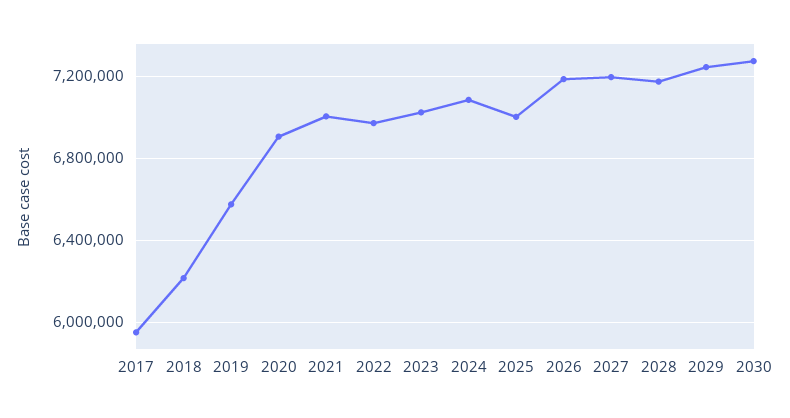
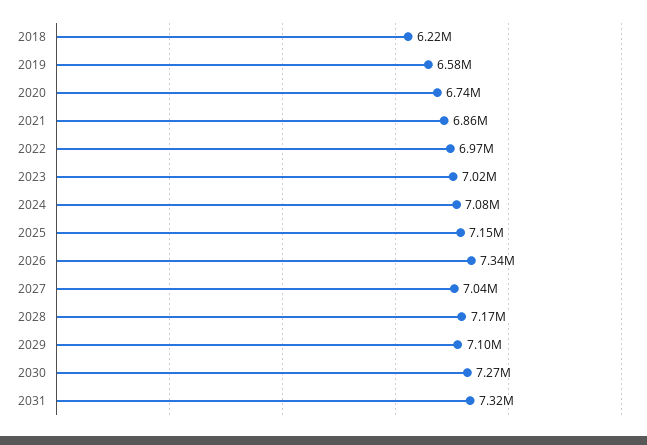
2017: 5950000 -> none
2020: 6900000 -> 6740000
2021: 7000000 -> 6860000
2025: 7000000 -> 7150000
2026: 7200000 -> 7340000
2027: 7200000 -> 7040000
2029: 7250000 -> 7100000
2031: none -> 7320000

